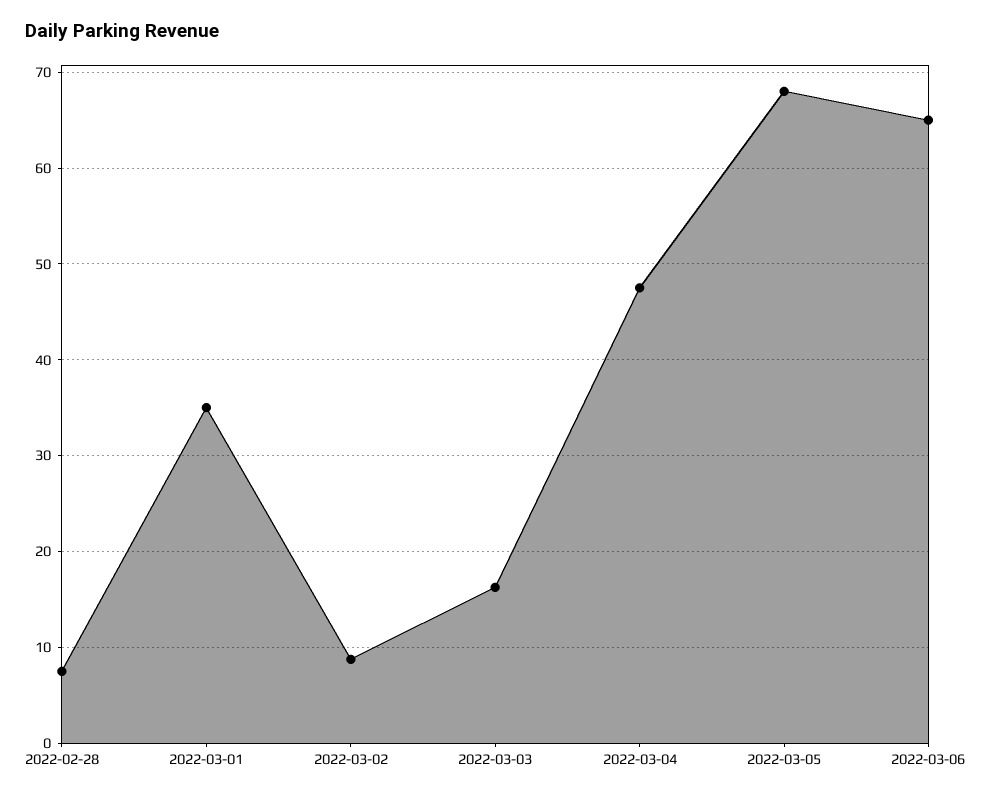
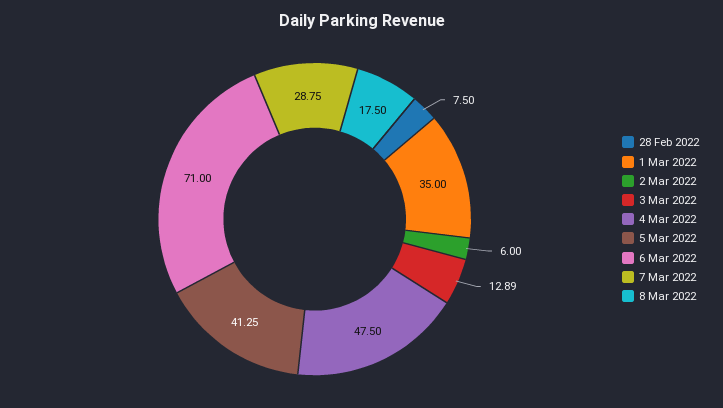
2022-03-02: 9 -> 6
2022-03-03: 16 -> 12.89
2022-03-05: 68 -> 41.25
2022-03-06: 65 -> 71
7 Mar 2022: none -> 28.75
8 Mar 2022: none -> 17.5

